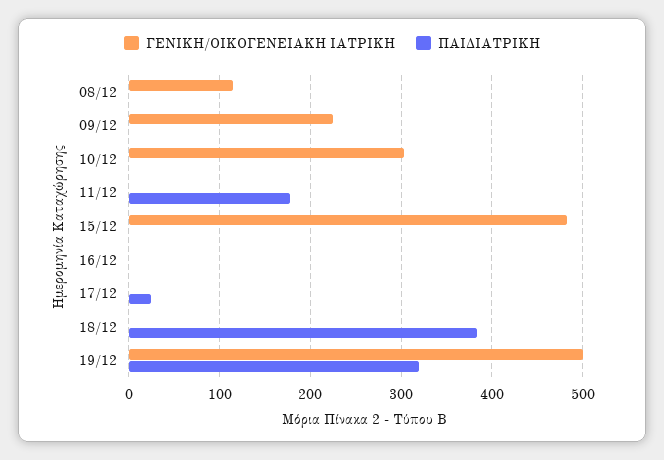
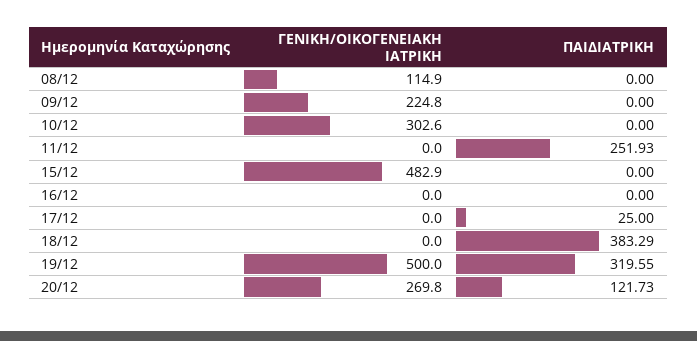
ΠΑΙΔΙΑΤΡΙΚΗ, 11/12: 180 -> 251.93
ΓΕΝΙΚΗ/ΟΙΚΟΓΕΝΕΙΑΚΗ ΙΑΤΡΙΚΗ, 20/12: none -> 269.8
ΠΑΙΔΙΑΤΡΙΚΗ, 20/12: none -> 121.73

